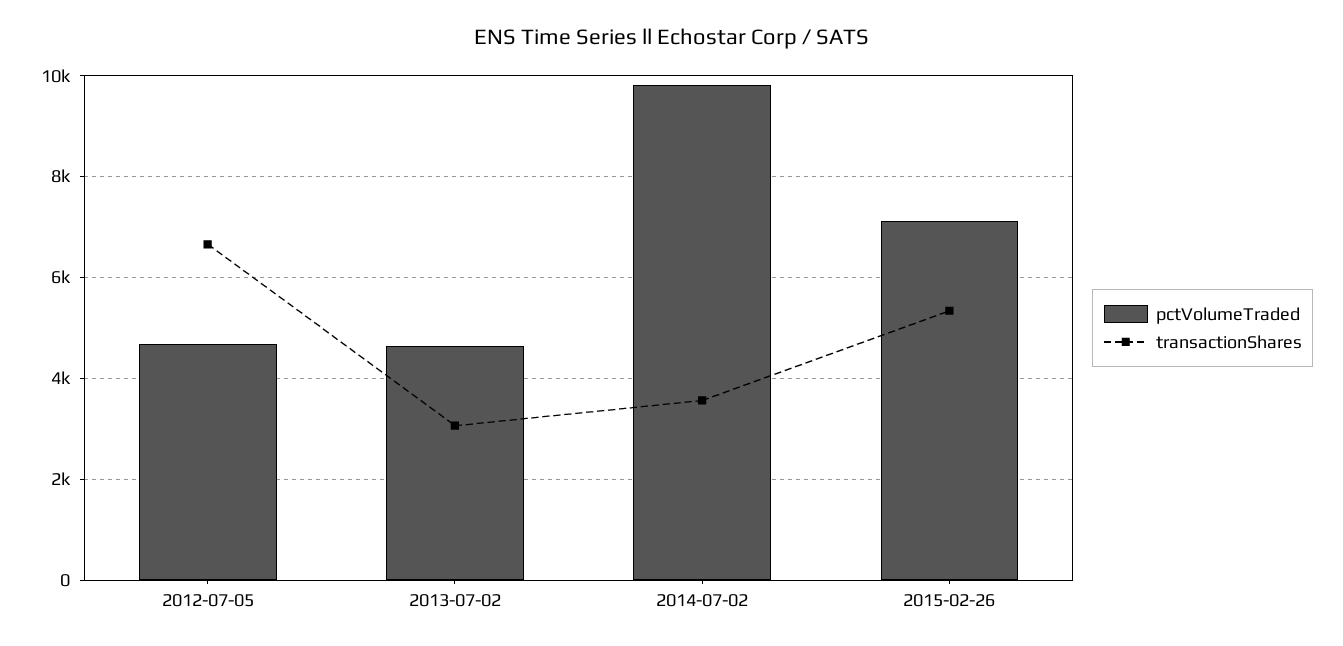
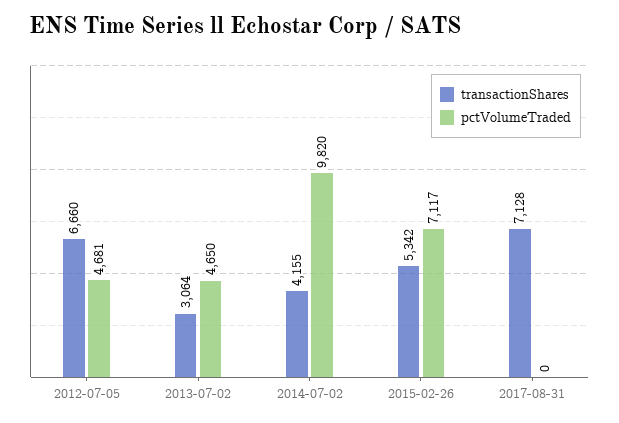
transactionShares, 2014-07-02: 3600 -> 4155
transactionShares, 2017-08-31: none -> 7128
pctVolumeTraded, 2017-08-31: none -> 0

